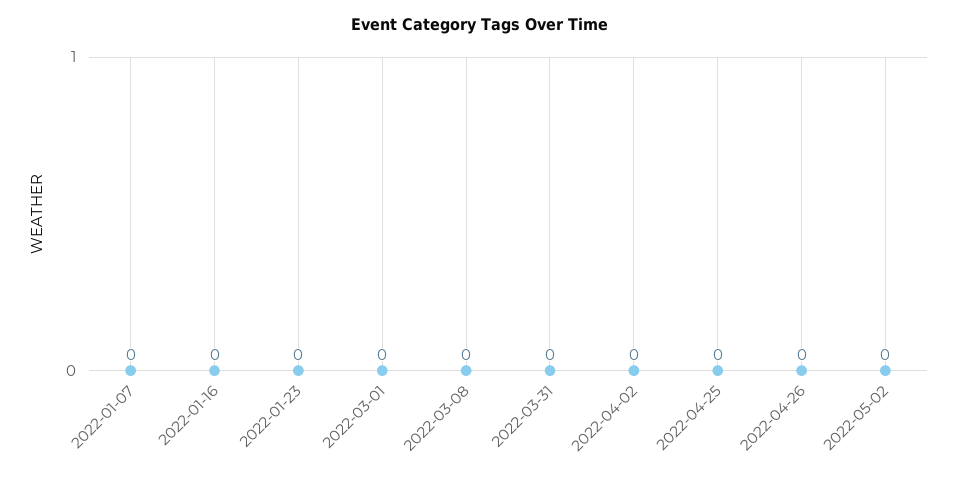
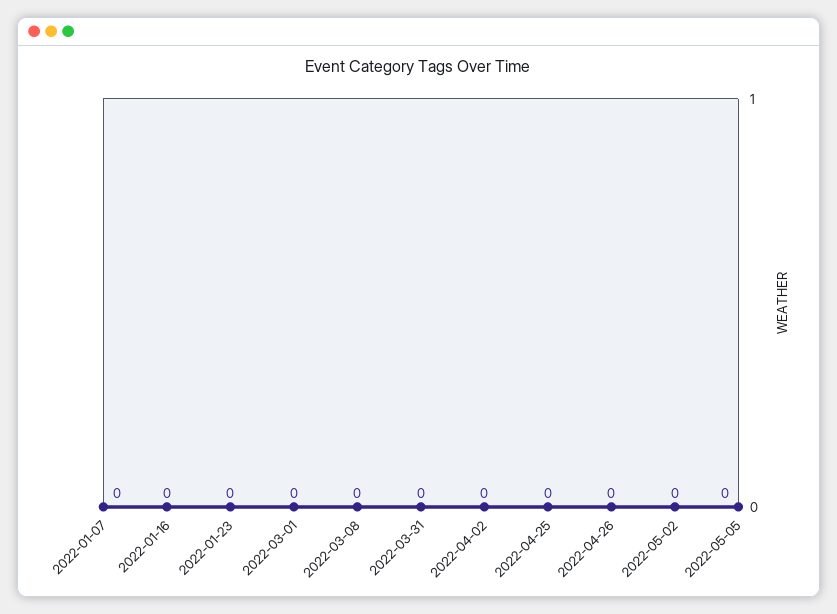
2022-05-05: none -> 0

